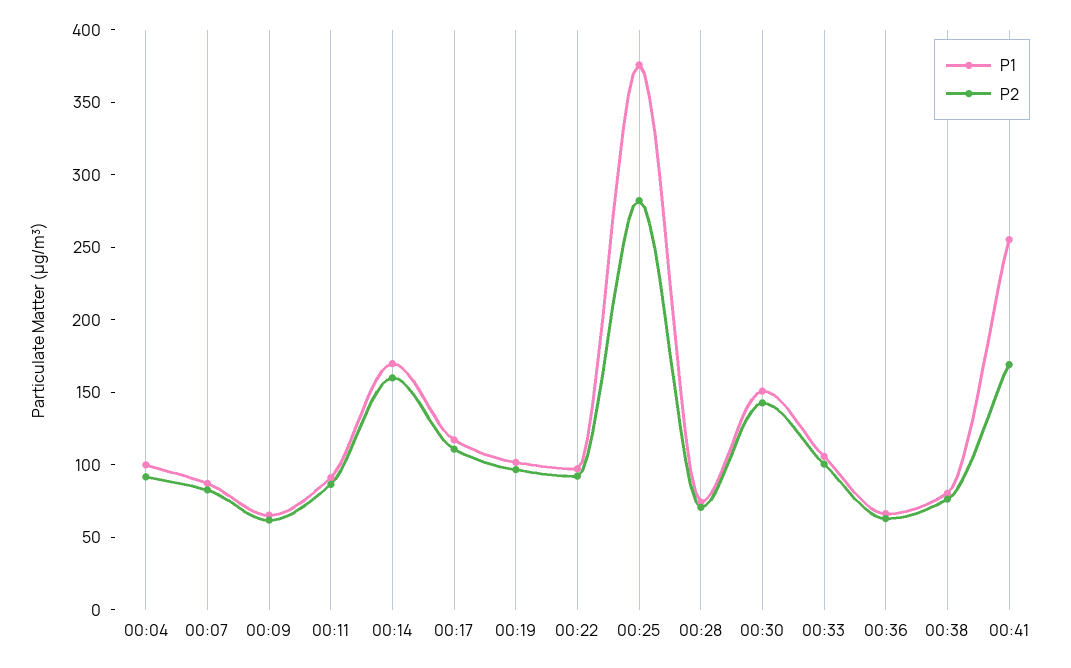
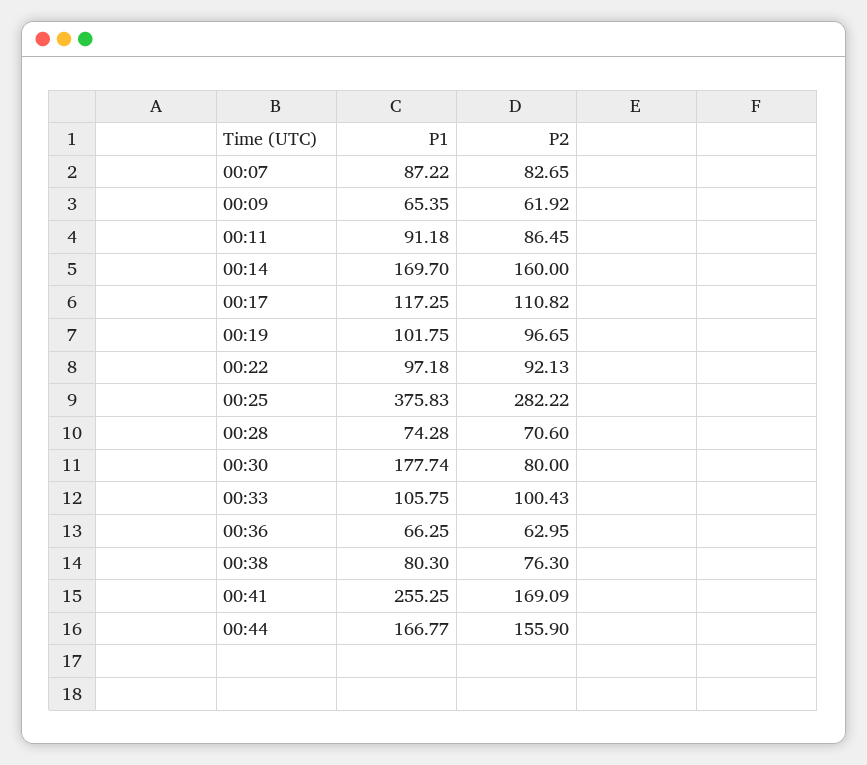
P1, 00:04: 100 -> none
P2, 00:04: 90 -> none
P1, 00:30: 150 -> 177.74
P2, 00:30: 140 -> 80
P1, 00:44: none -> 166.77
P2, 00:44: none -> 155.9

